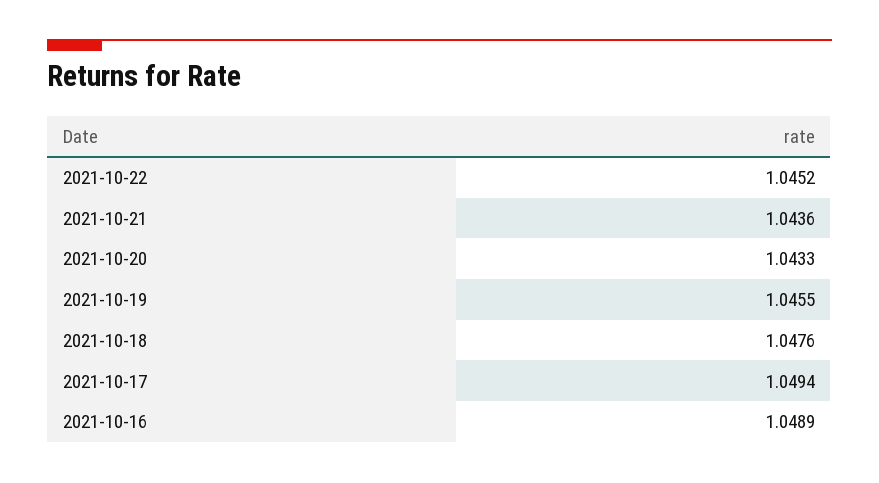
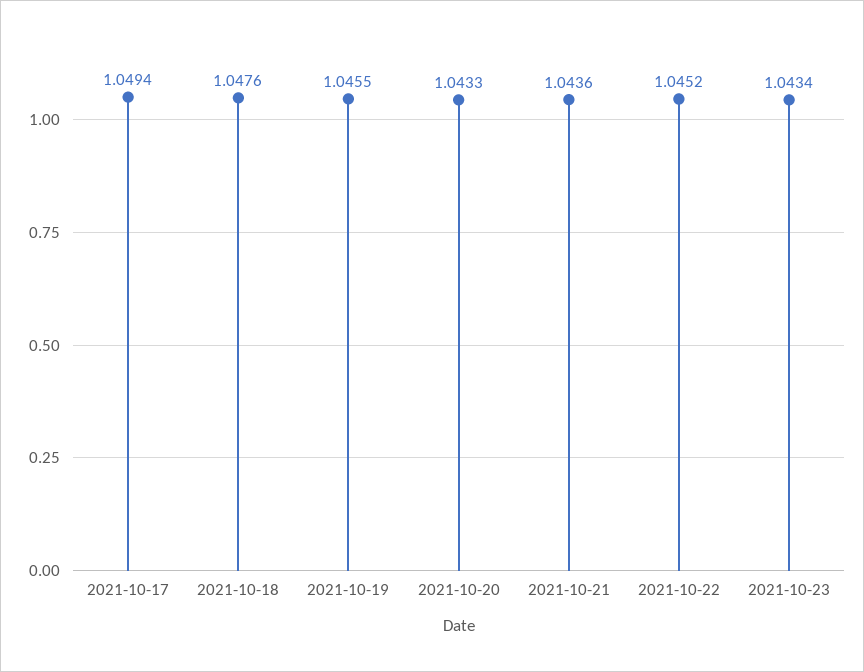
2021-10-16: 1.0489 -> none
2021-10-23: none -> 1.0434

